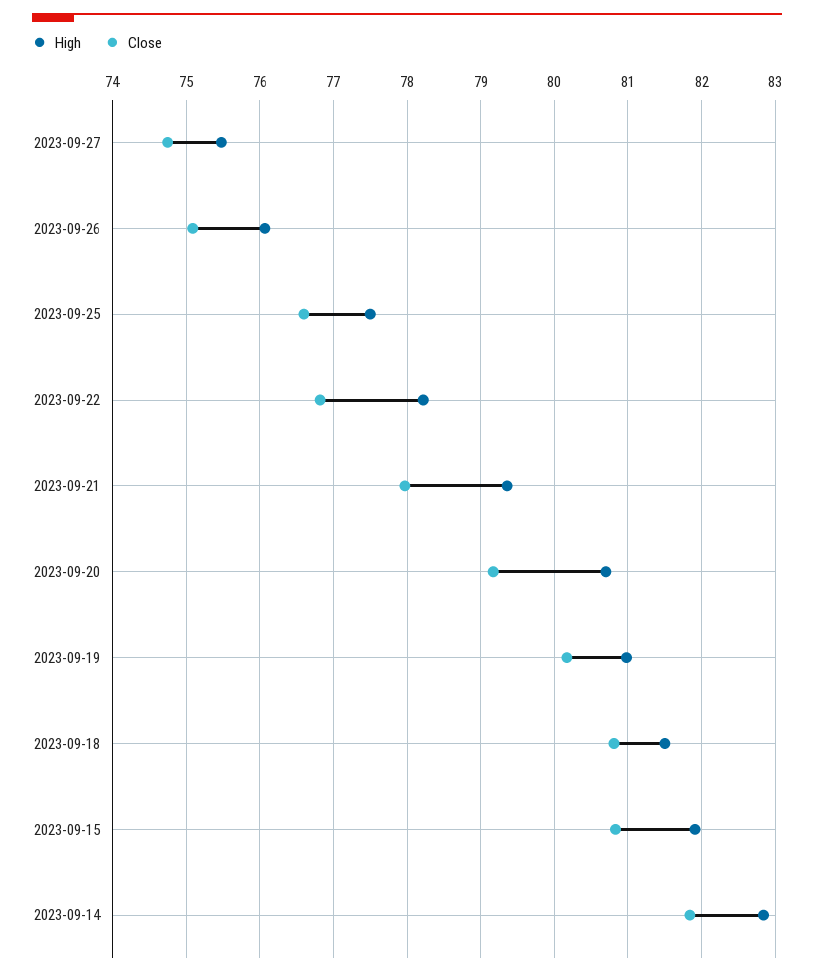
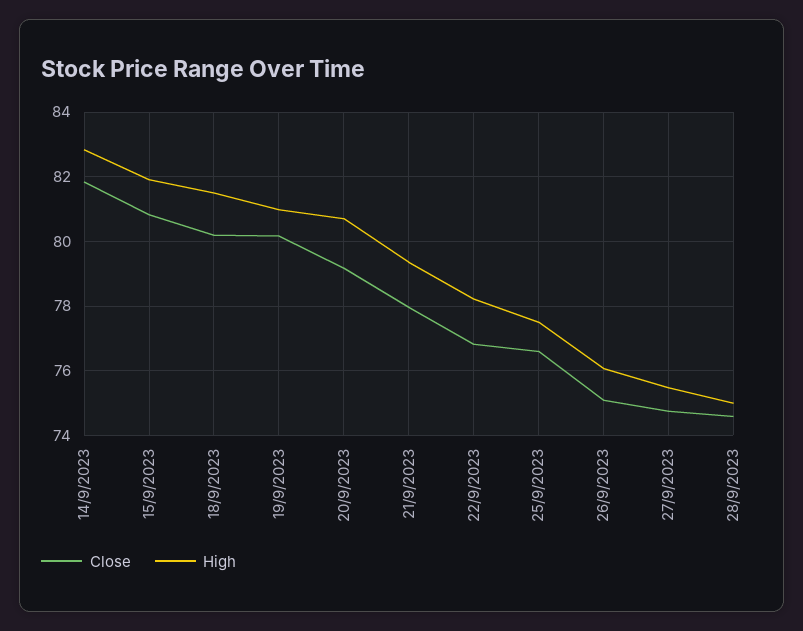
Close, 2023-09-18: 80.8 -> 80.2
Close, 28/9/2023: none -> 74.6
High, 28/9/2023: none -> 75

